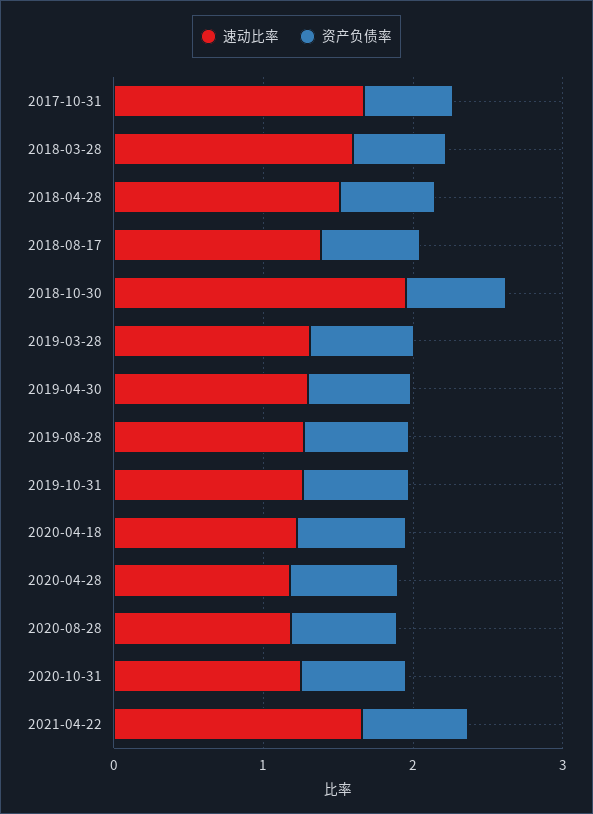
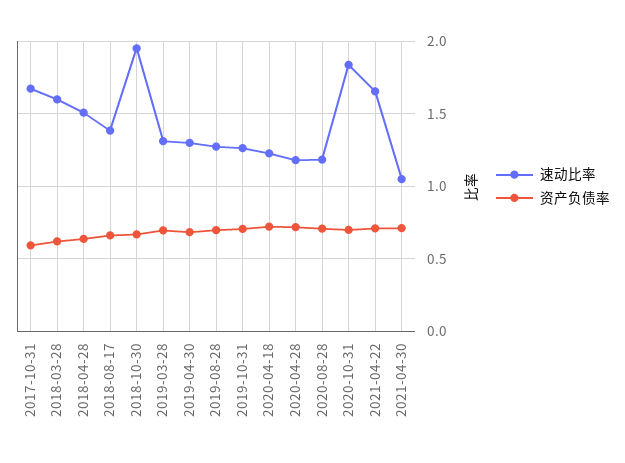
速动比率, 2020-10-31: 1.2 -> 1.85
速动比率, 2021-04-30: none -> 1.05
资产负债率, 2021-04-30: none -> 0.7

